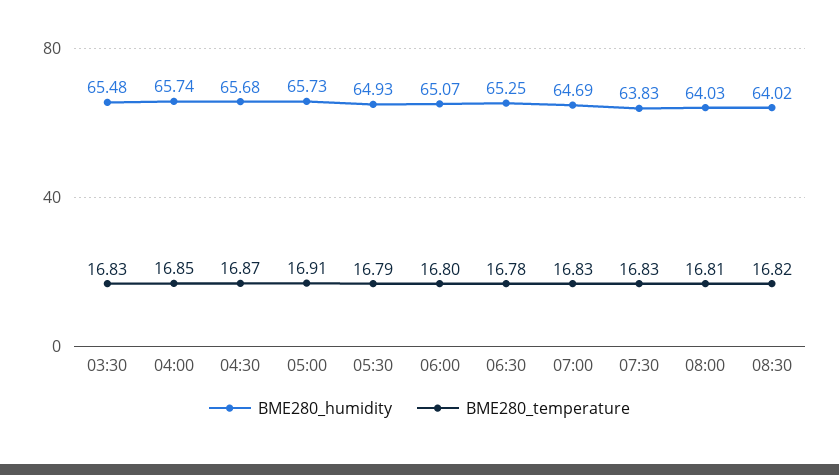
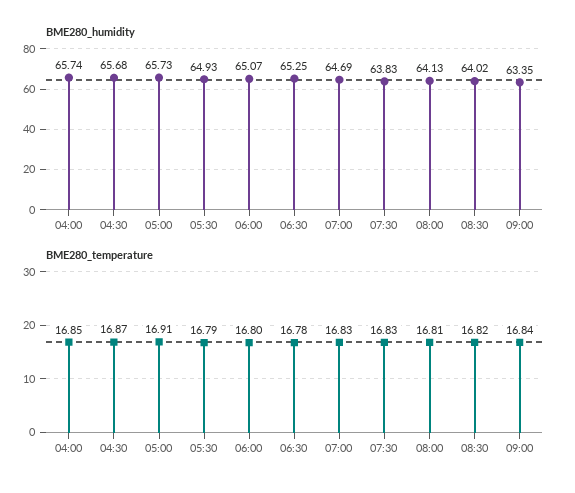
BME280_humidity, 03:30: 65.48 -> none
BME280_temperature, 03:30: 16.83 -> none
BME280_humidity, 08:00: 64.03 -> 64.13
BME280_humidity, 09:00: none -> 63.35
BME280_temperature, 09:00: none -> 16.84

